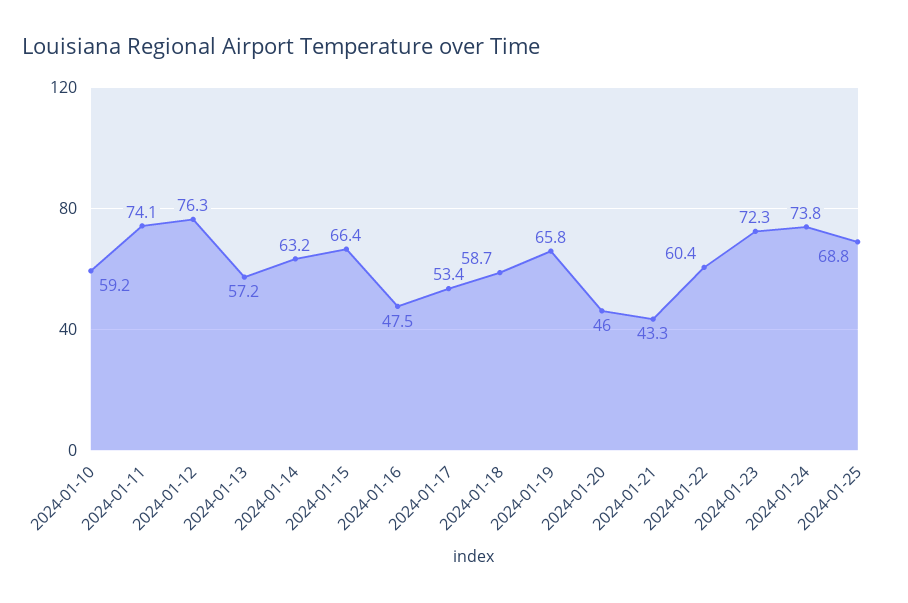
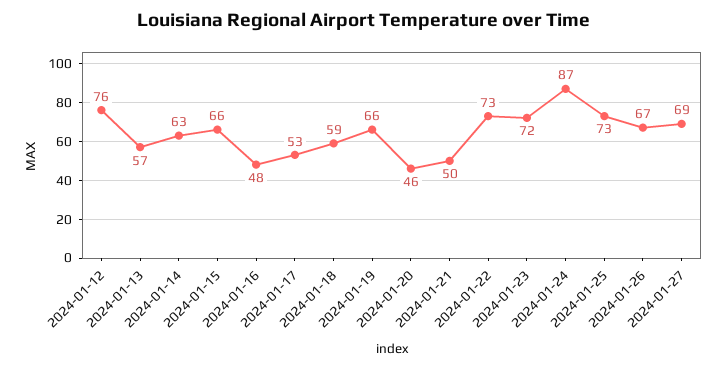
2024-01-10: 59.2 -> none
2024-01-11: 74.1 -> none
2024-01-21: 43.3 -> 50
2024-01-22: 60.4 -> 73
2024-01-24: 73.8 -> 87
2024-01-25: 68.8 -> 73
2024-01-26: none -> 67
2024-01-27: none -> 69

